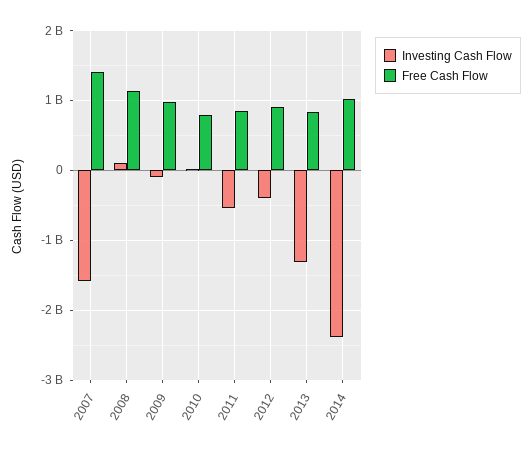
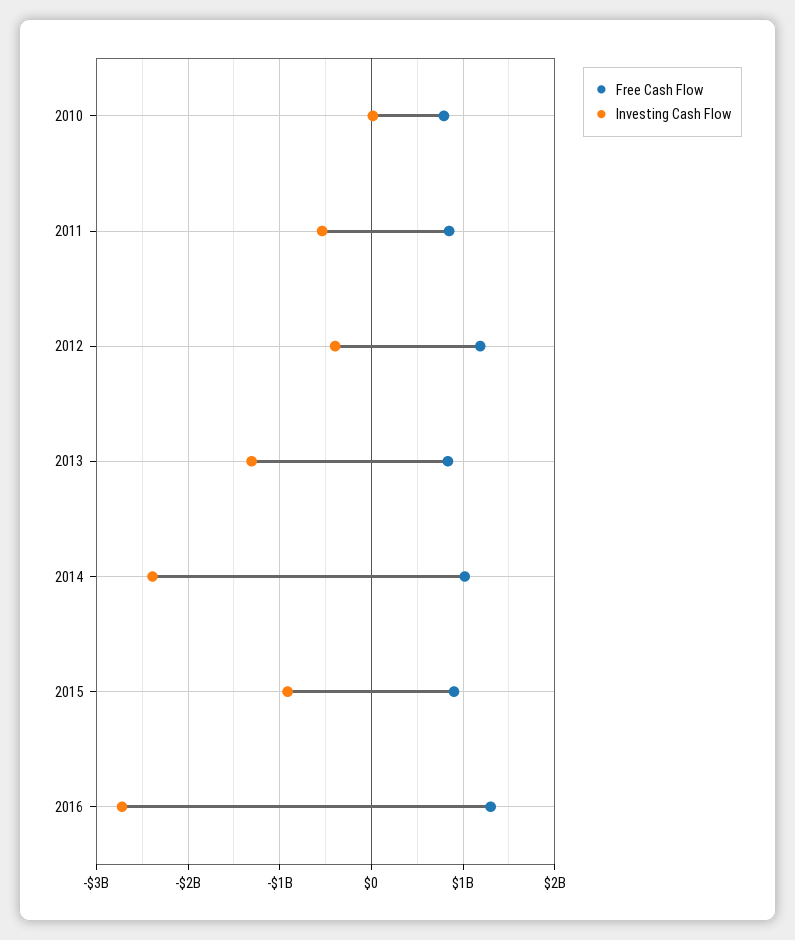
Investing Cash Flow, 2007: -1600000000 -> none
Free Cash Flow, 2007: 1400000000 -> none
Investing Cash Flow, 2008: 100000000 -> none
Free Cash Flow, 2008: 1100000000 -> none
Investing Cash Flow, 2009: -100000000 -> none
Free Cash Flow, 2009: 1000000000 -> none
Free Cash Flow, 2012: 900000000 -> 1200000000
Free Cash Flow, 2015: none -> 900000000
Investing Cash Flow, 2015: none -> -900000000
Free Cash Flow, 2016: none -> 1300000000
Investing Cash Flow, 2016: none -> -2700000000

